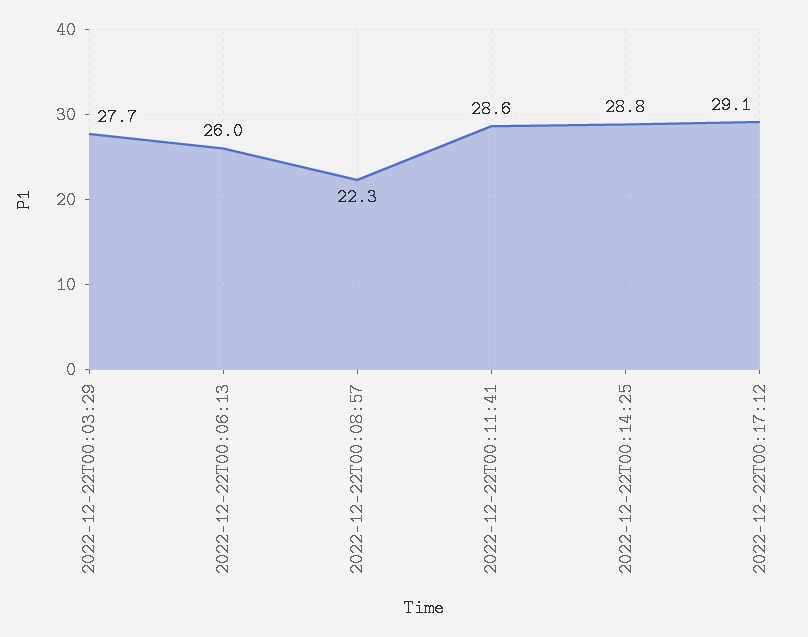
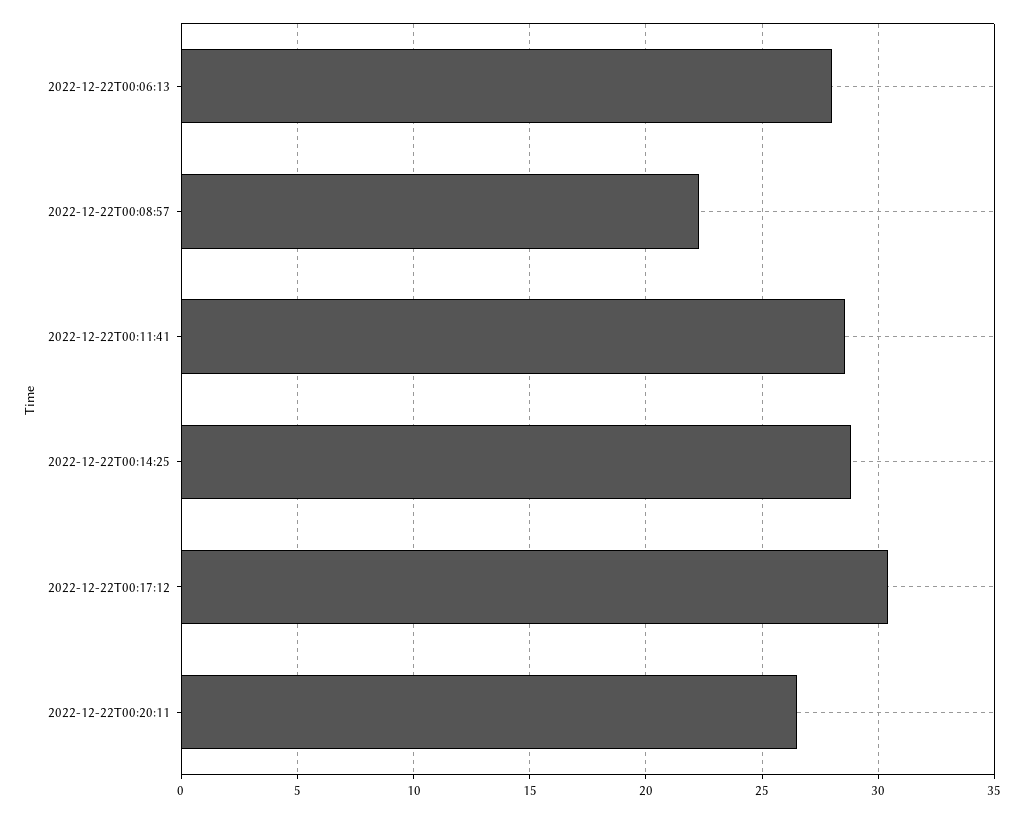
2022-12-22T00:03:29: 27.7 -> none
2022-12-22T00:06:13: 26 -> 28
2022-12-22T00:17:12: 29.1 -> 30.5
2022-12-22T00:20:11: none -> 26.5

